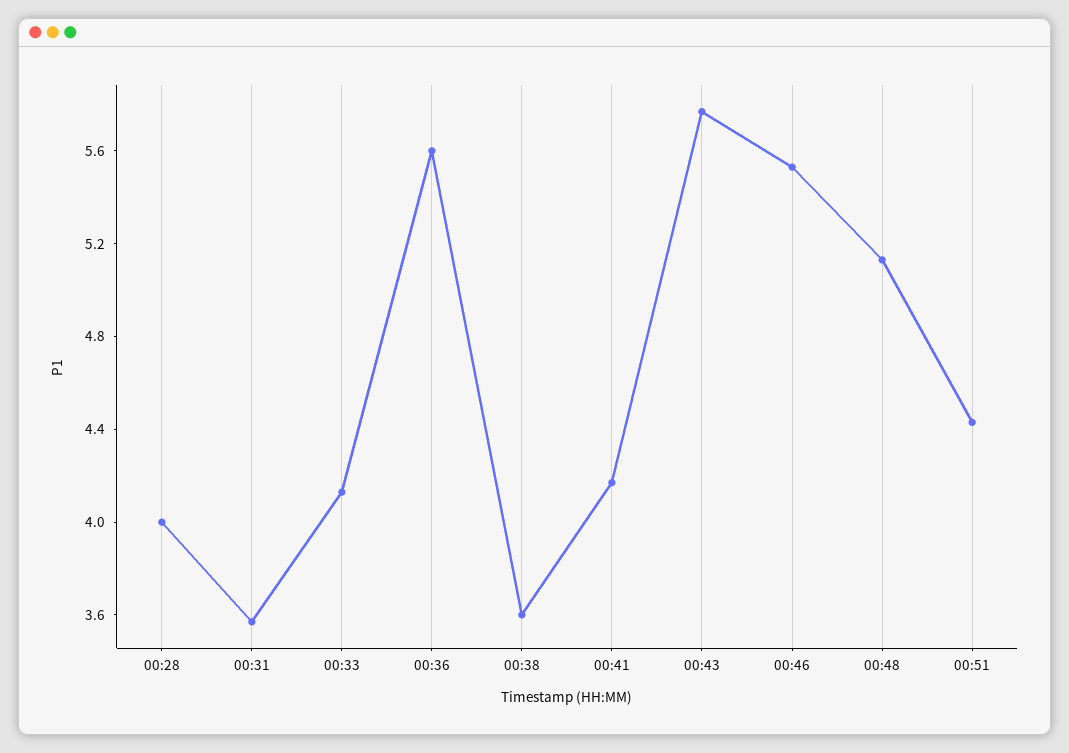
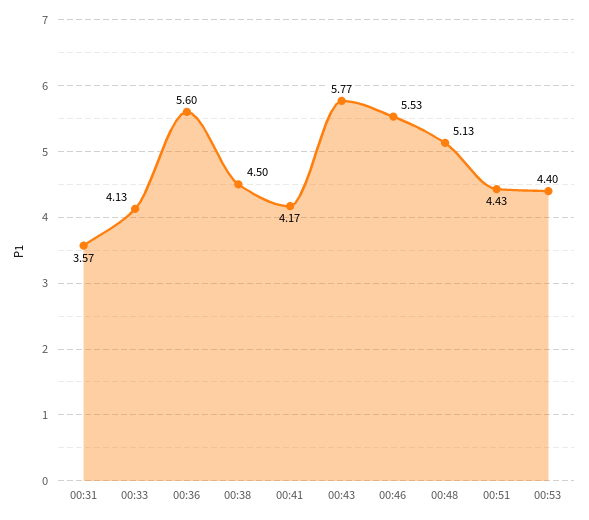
00:28: 4 -> none
00:38: 3.6 -> 4.5
00:53: none -> 4.4

